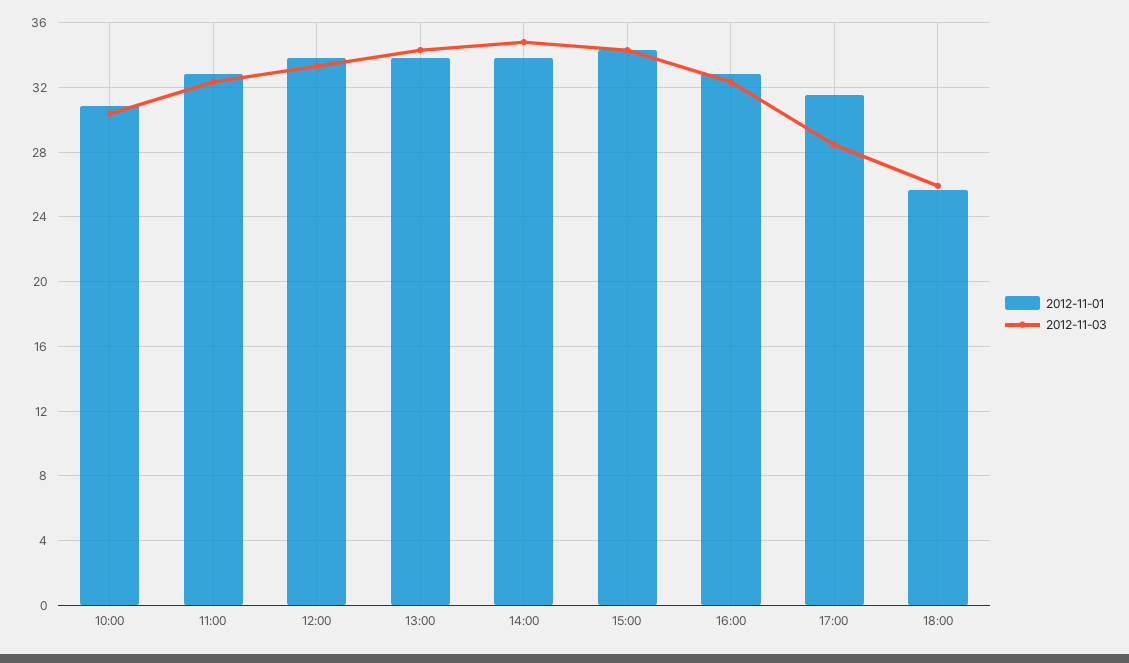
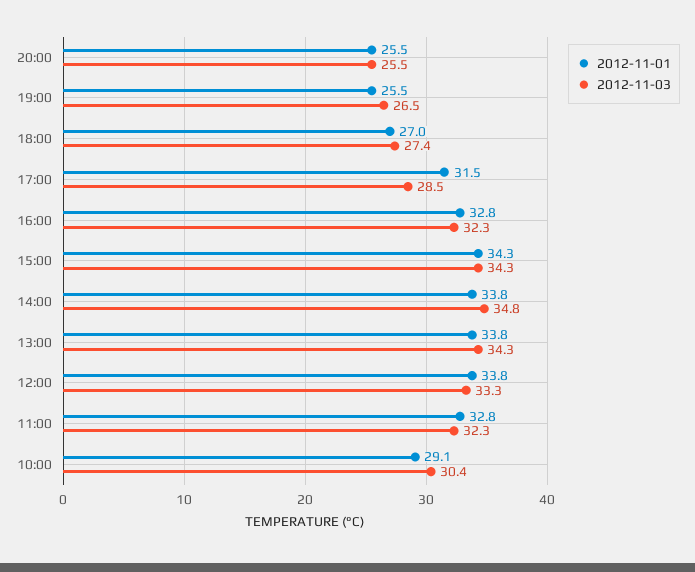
2012-11-01, 10:00: 31 -> 29.1
2012-11-01, 18:00: 25.5 -> 27
2012-11-03, 18:00: 26 -> 27.4
2012-11-01, 20:00: none -> 25.5
2012-11-03, 20:00: none -> 25.5
2012-11-01, 19:00: none -> 25.5
2012-11-03, 19:00: none -> 26.5

